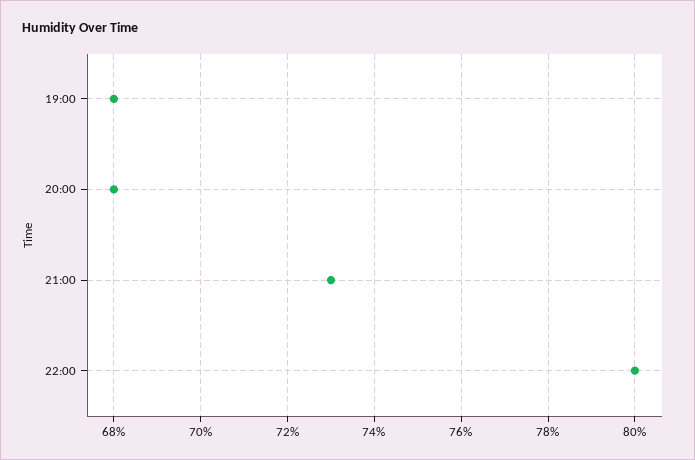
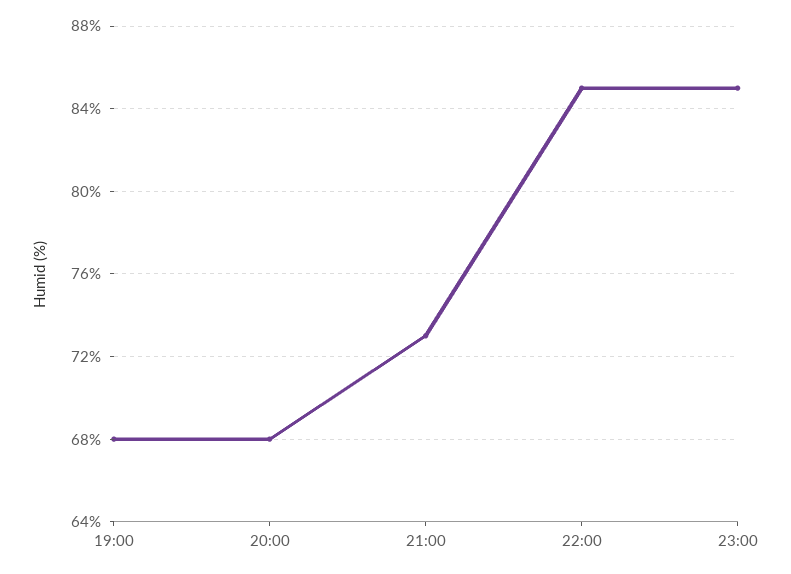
22:00: 80 -> 85
23:00: none -> 85

